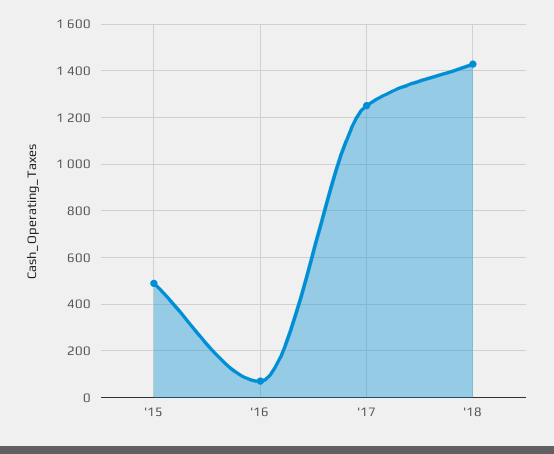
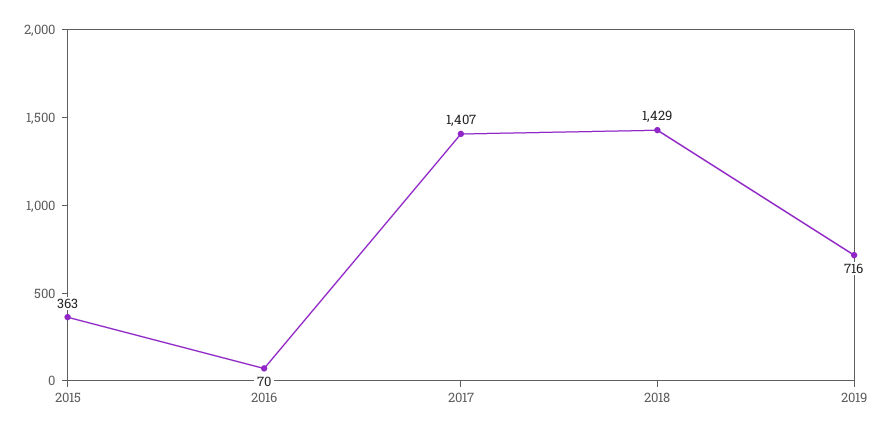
'15: 500 -> 363
'17: 1250 -> 1407
2019: none -> 716

